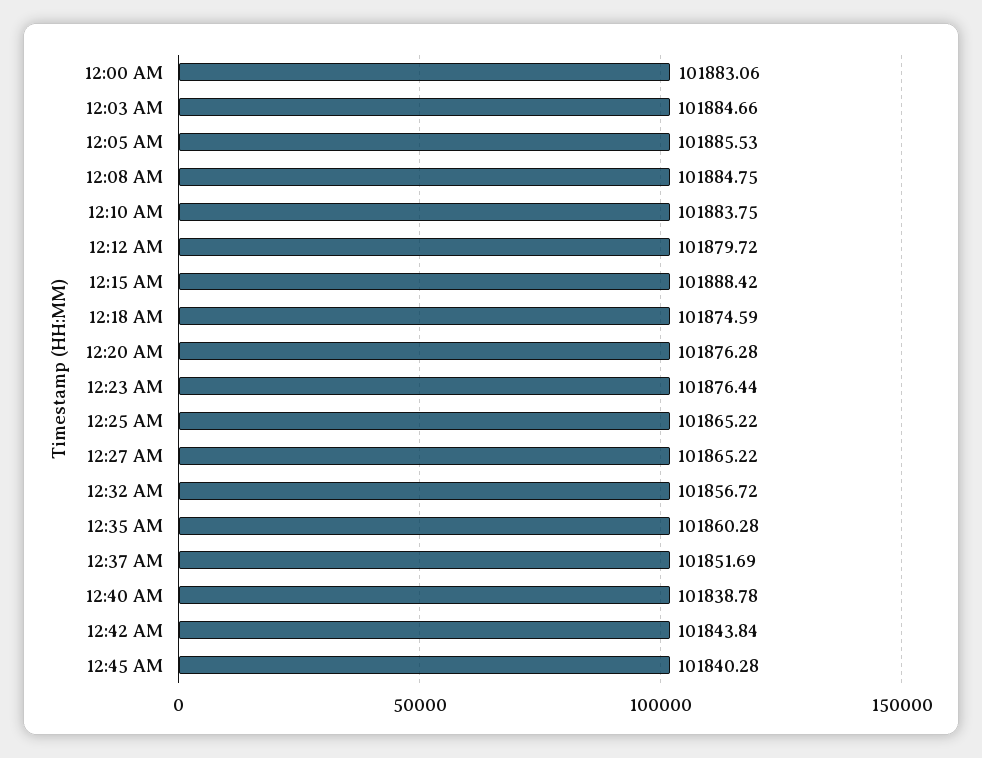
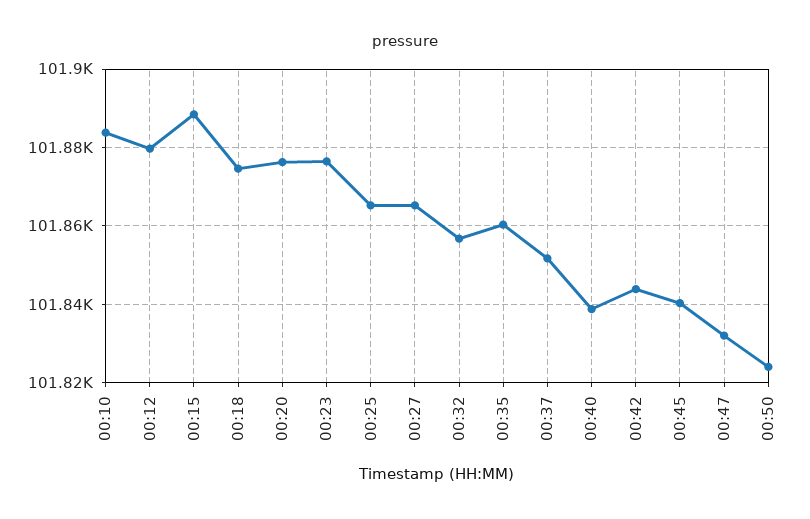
12:00 AM: 101883.06 -> none
12:03 AM: 101884.66 -> none
12:05 AM: 101885.53 -> none
12:08 AM: 101884.75 -> none
00:47: none -> 101832
00:50: none -> 101824

